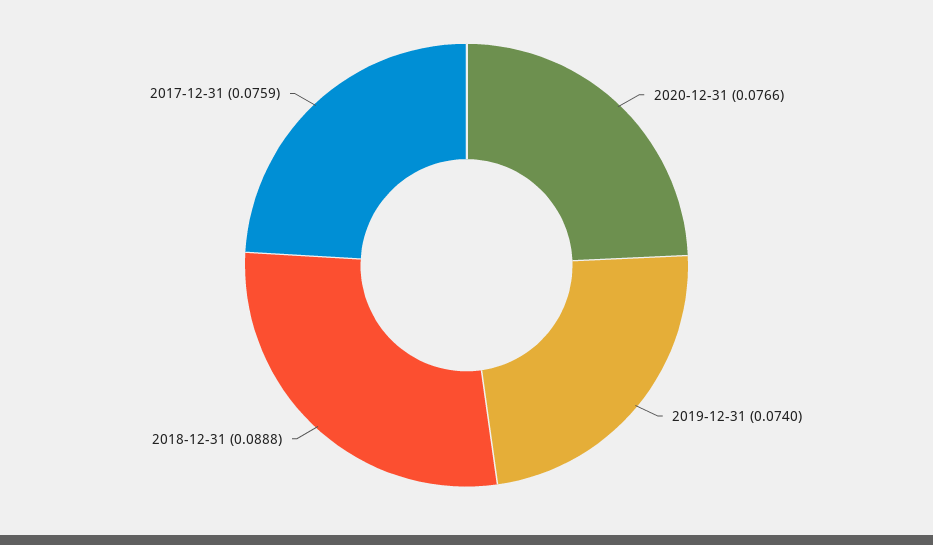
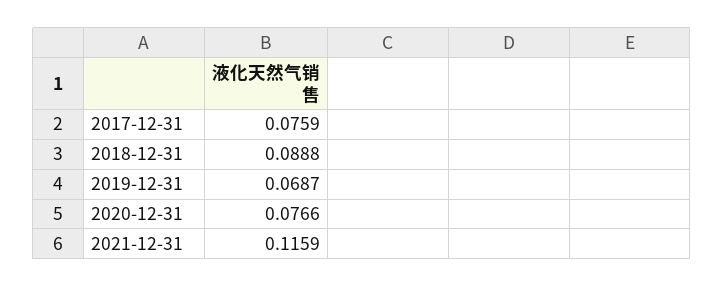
2019-12-31: 0.074 -> 0.0687
2021-12-31: none -> 0.1159

